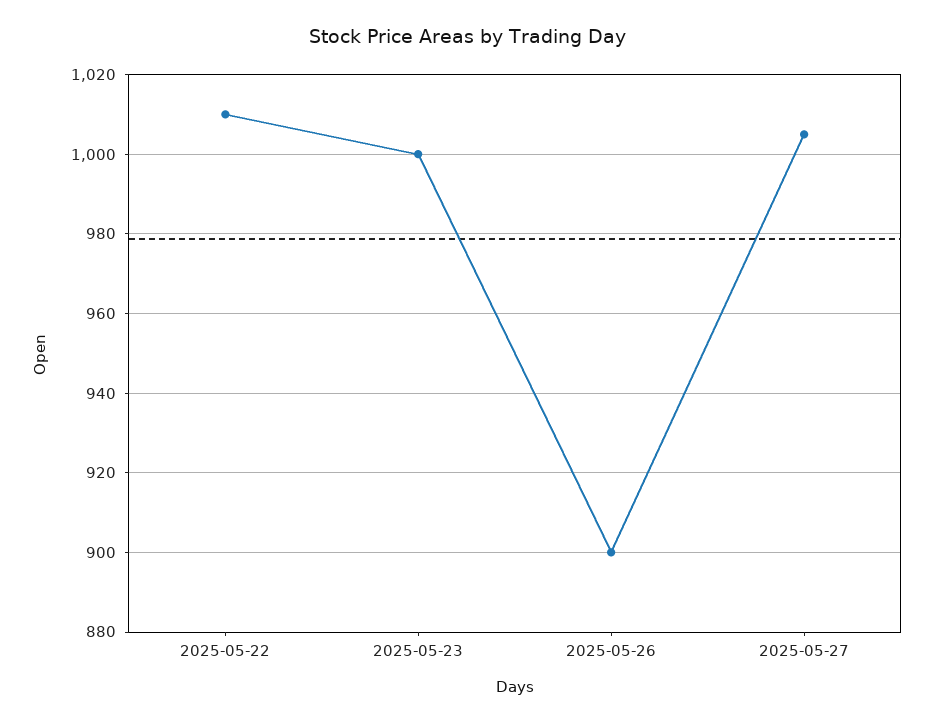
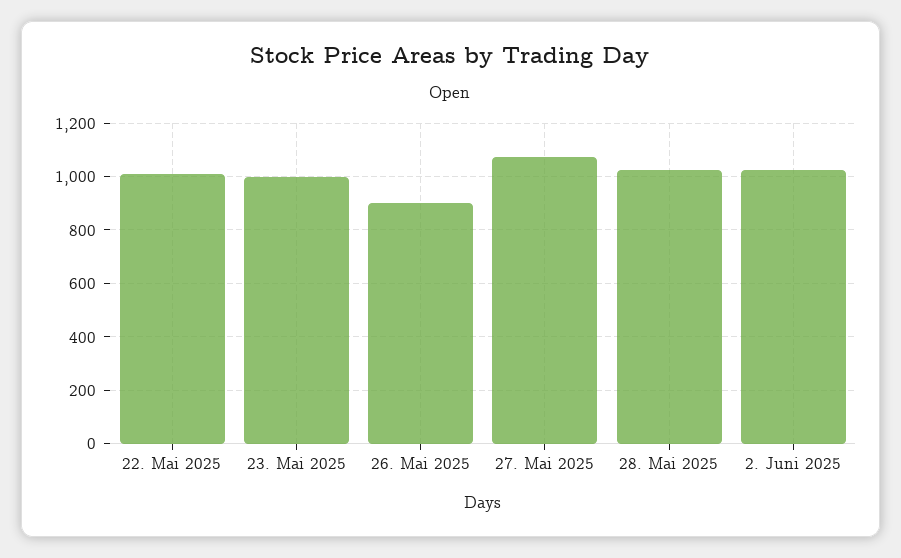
2025-05-27: 1005 -> 1075
28. Mai 2025: none -> 1025
2. Juni 2025: none -> 1025

